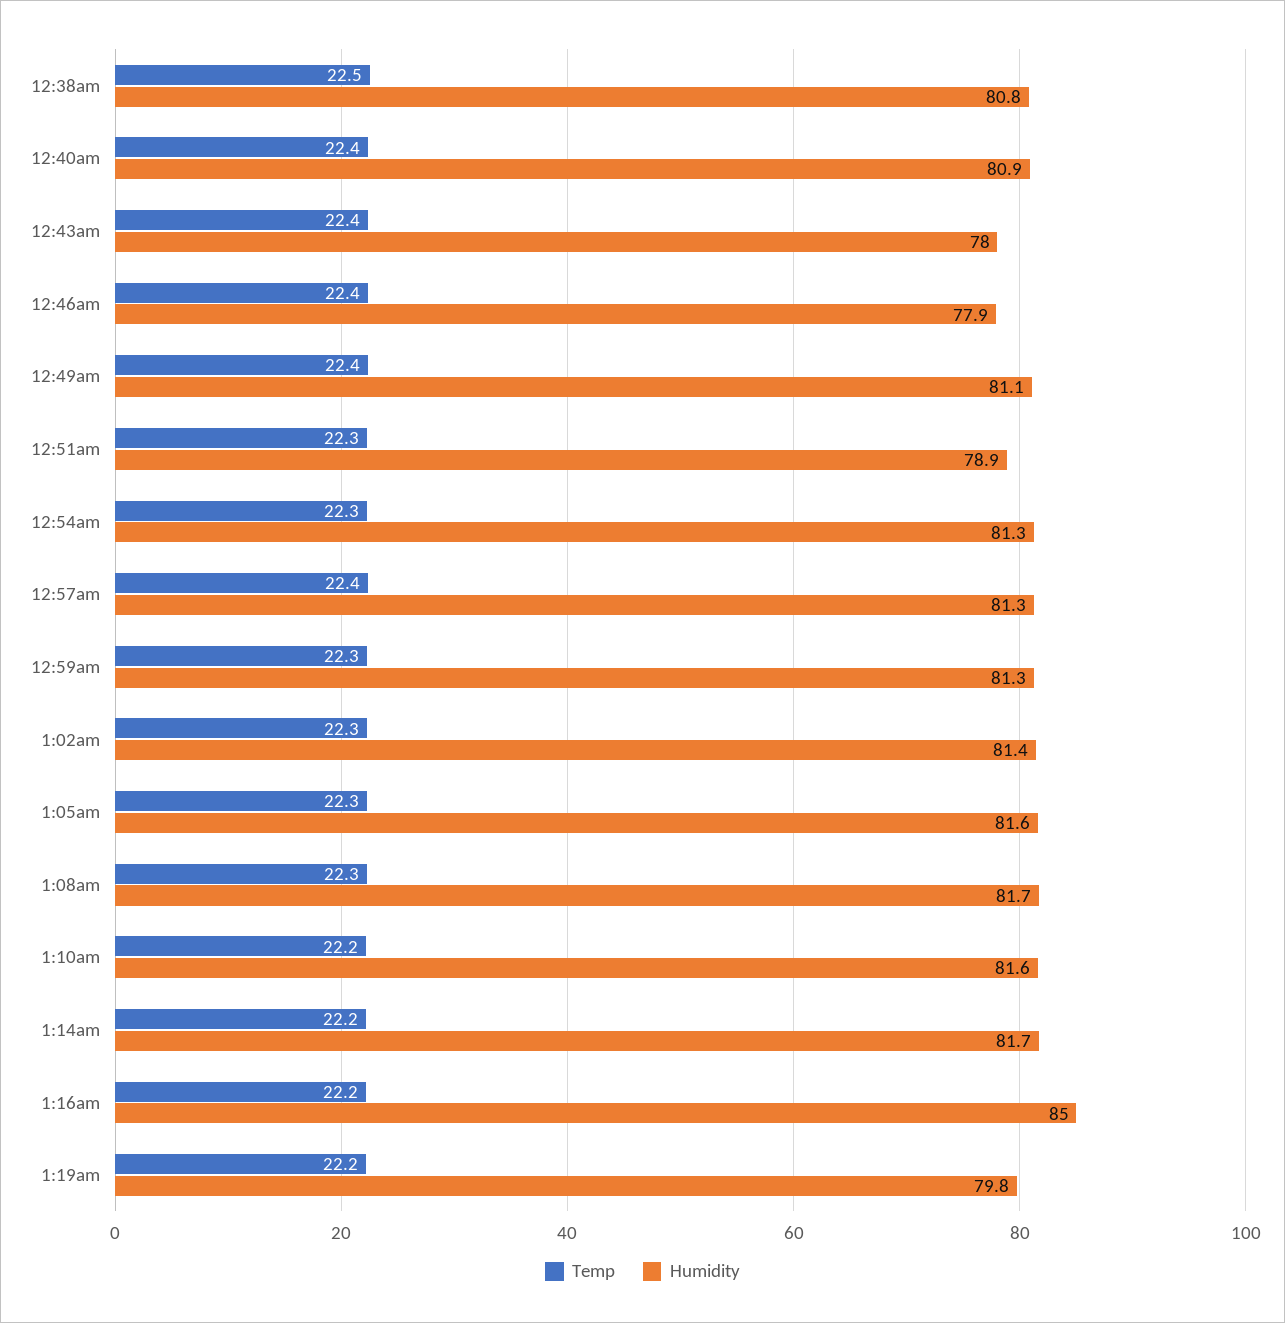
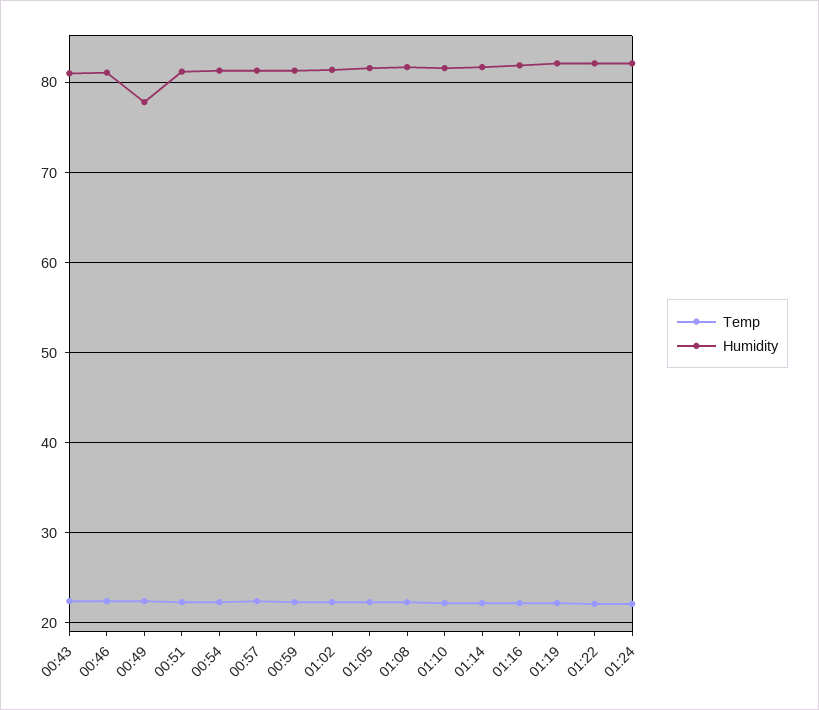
Temp, 12:38am: 22.5 -> none
Humidity, 12:38am: 80.8 -> none
Temp, 12:40am: 22.4 -> none
Humidity, 12:40am: 80.9 -> none
Humidity, 12:43am: 78 -> 81
Humidity, 12:46am: 77.9 -> 81
Humidity, 12:49am: 81.1 -> 78
Humidity, 12:51am: 78.9 -> 81
Humidity, 1:16am: 85 -> 82
Humidity, 1:19am: 79.8 -> 82
Temp, 01:22: none -> 22
Humidity, 01:22: none -> 82
Temp, 01:24: none -> 22
Humidity, 01:24: none -> 82

